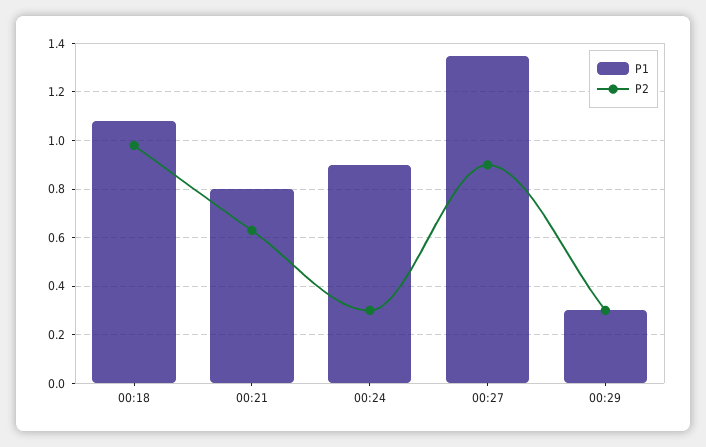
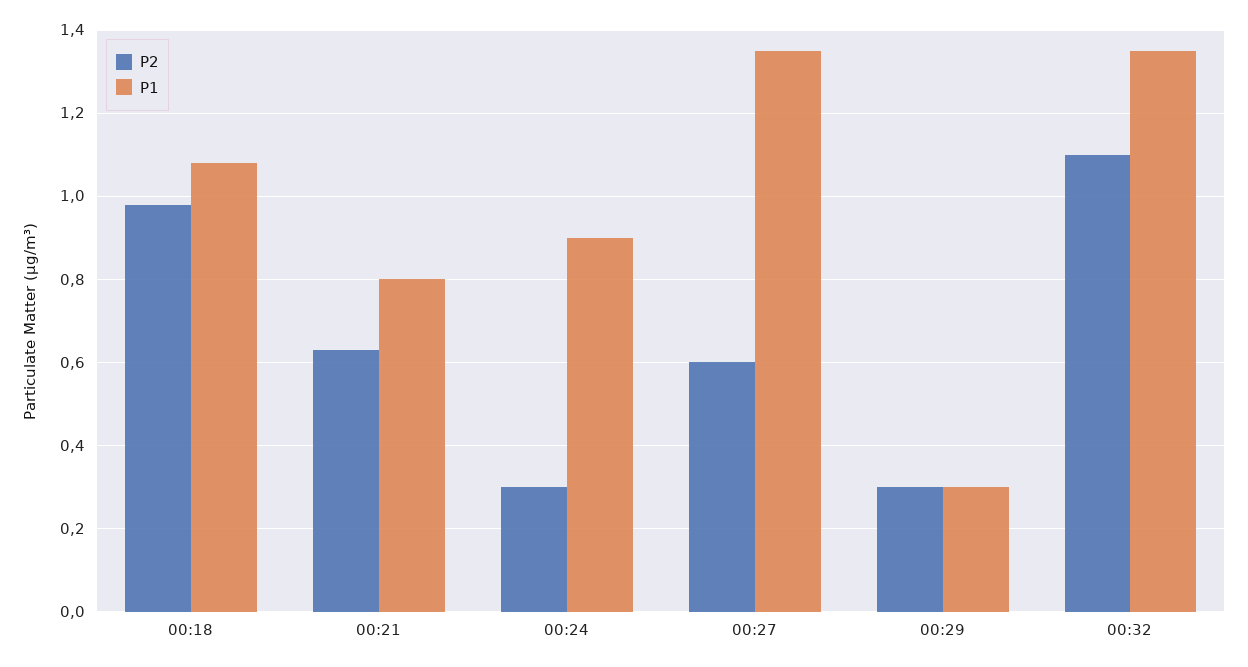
P2, 00:27: 0.9 -> 0.6
P2, 00:32: none -> 1.1
P1, 00:32: none -> 1.35

